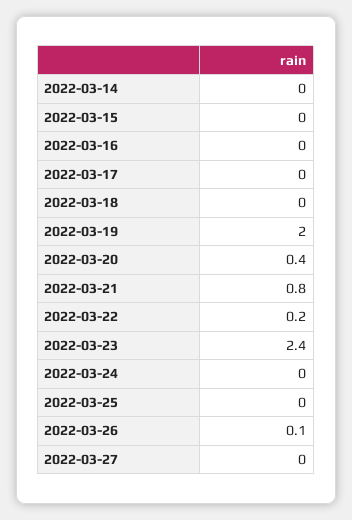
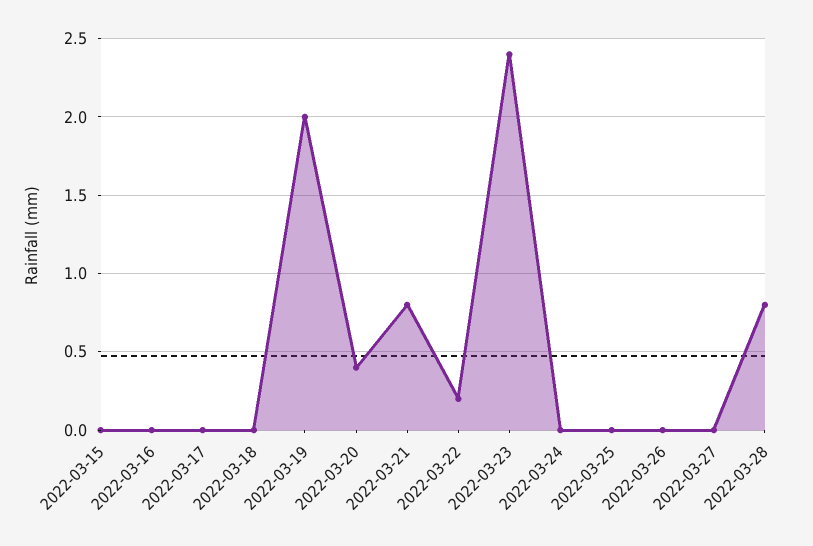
2022-03-14: 0 -> none
2022-03-26: 0.1 -> 0
2022-03-28: none -> 0.8

